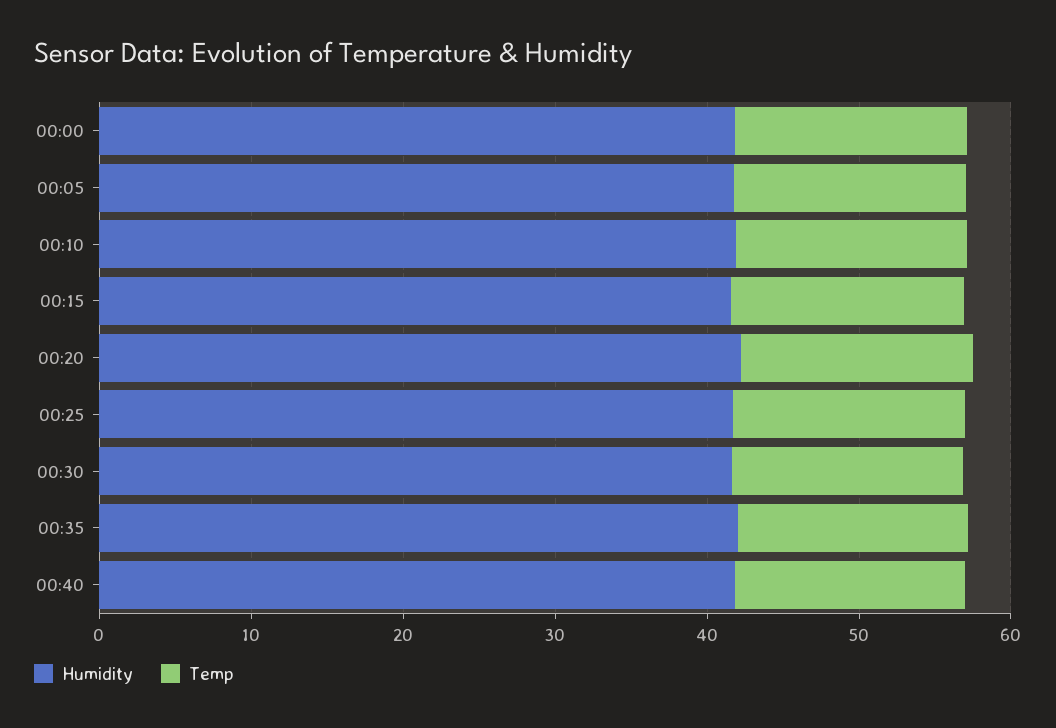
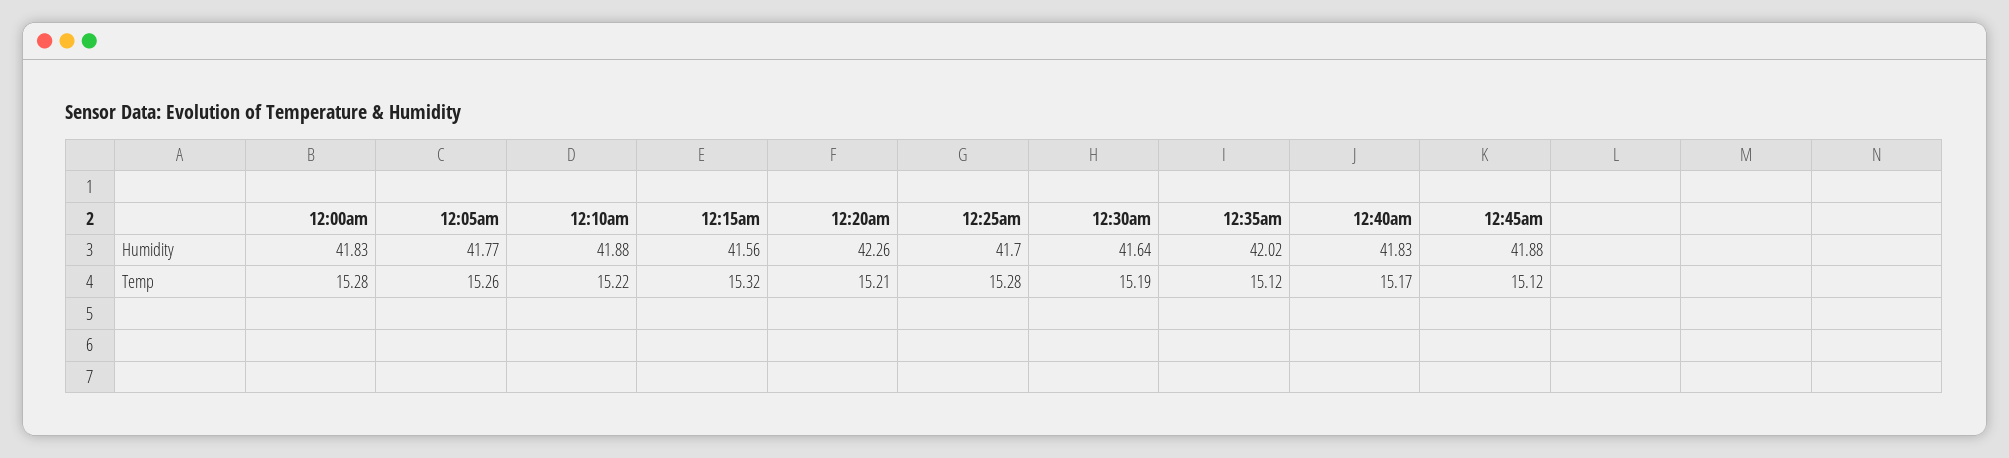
Humidity, 12:45am: none -> 41.88
Temp, 12:45am: none -> 15.12

